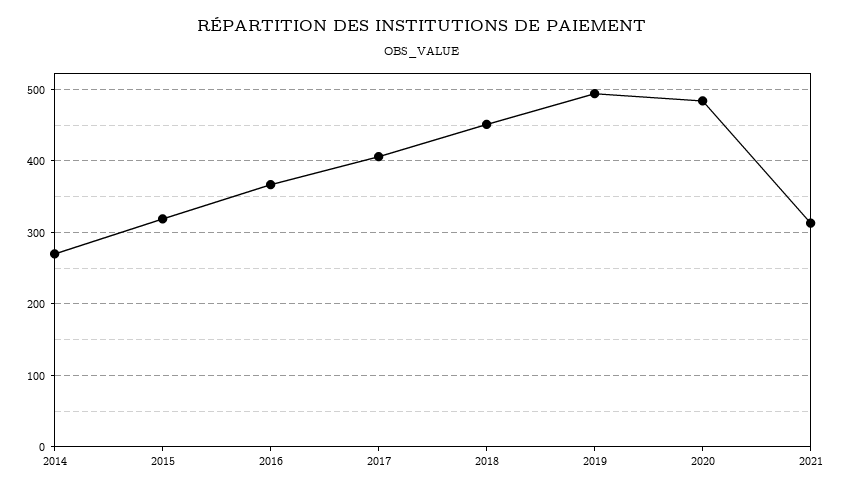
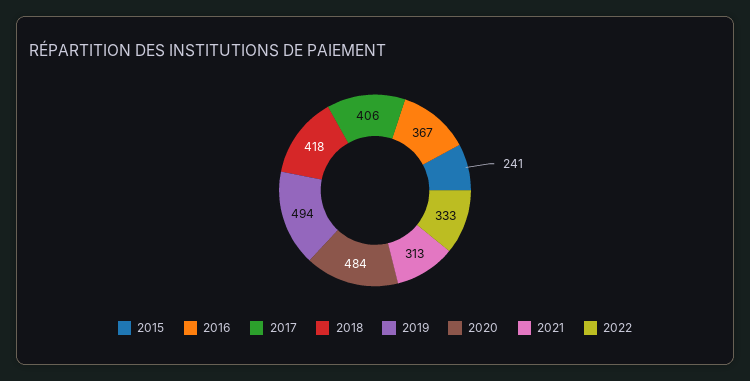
2014: 270 -> none
2015: 320 -> 241
2018: 450 -> 418
2022: none -> 333

